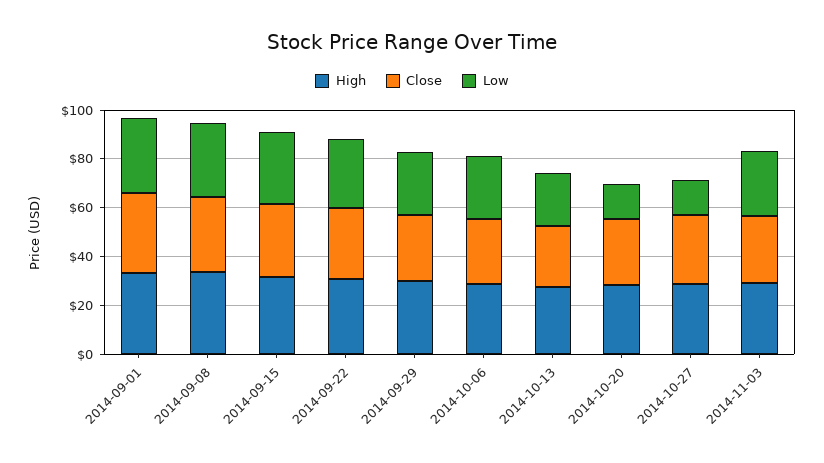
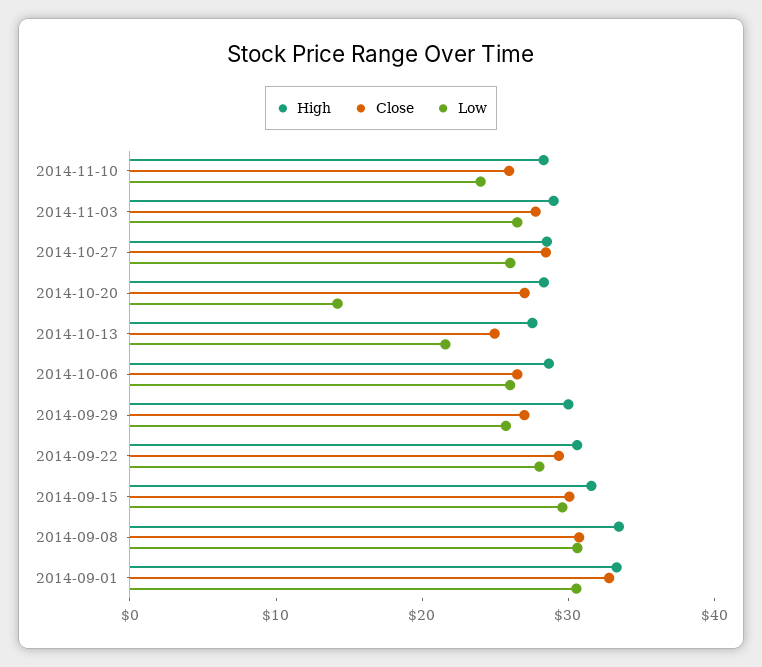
Low, 2014-10-27: 15 -> 26
High, 2014-11-10: none -> 28
Close, 2014-11-10: none -> 26
Low, 2014-11-10: none -> 24

